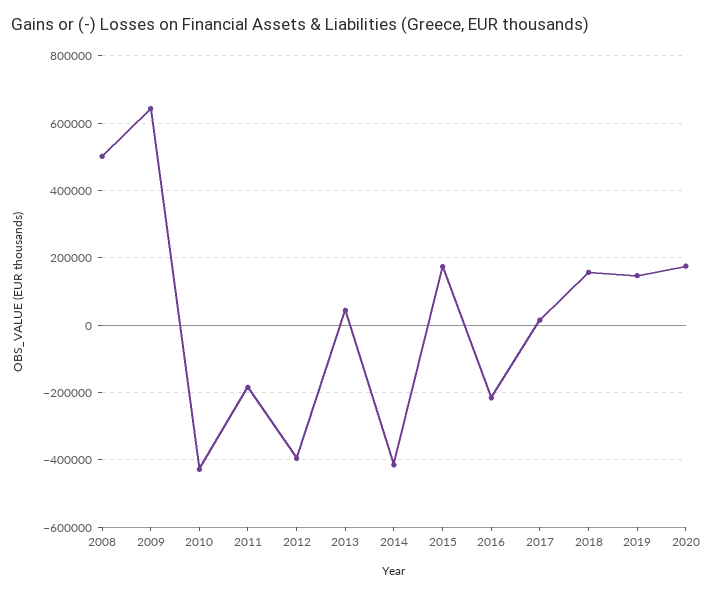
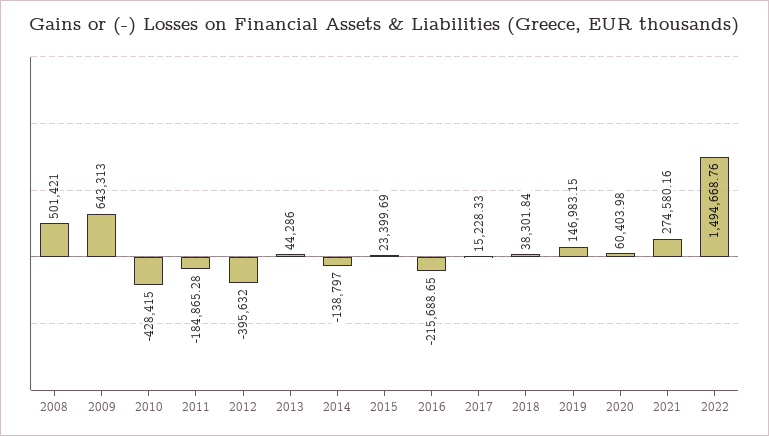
2014: -420000 -> -138797
2015: 180000 -> 23399.69
2018: 160000 -> 38301.84
2020: 180000 -> 60403.98
2021: none -> 274580.16
2022: none -> 1494668.76

